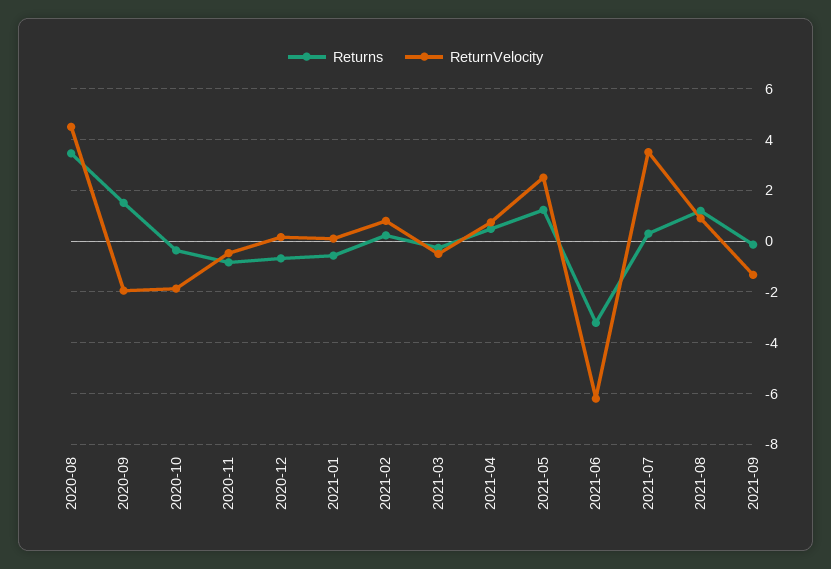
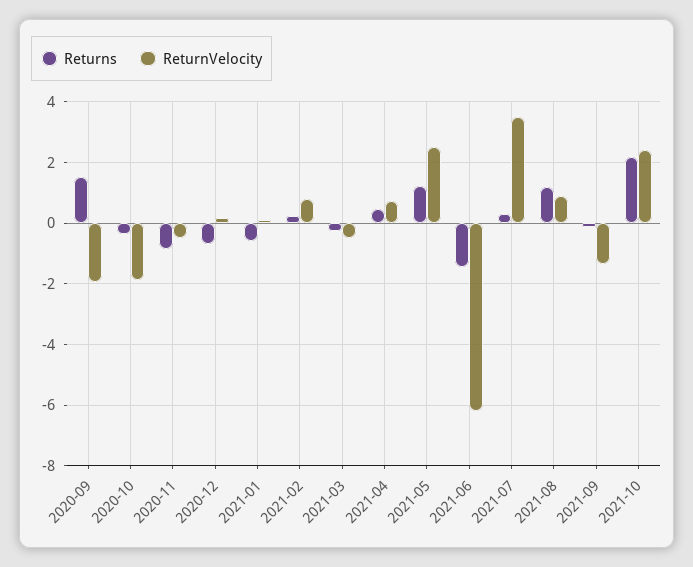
Returns, 2020-08: 3.5 -> none
ReturnVelocity, 2020-08: 4.5 -> none
Returns, 2021-06: -3.25 -> -1.4
Returns, 2021-10: none -> 2.2
ReturnVelocity, 2021-10: none -> 2.4

